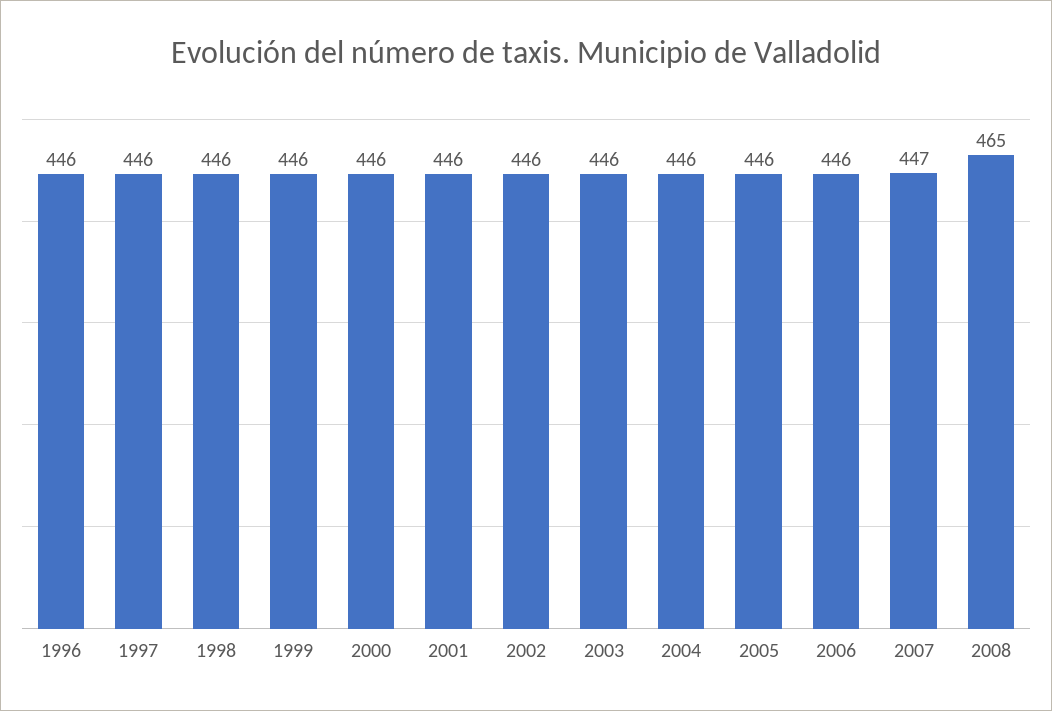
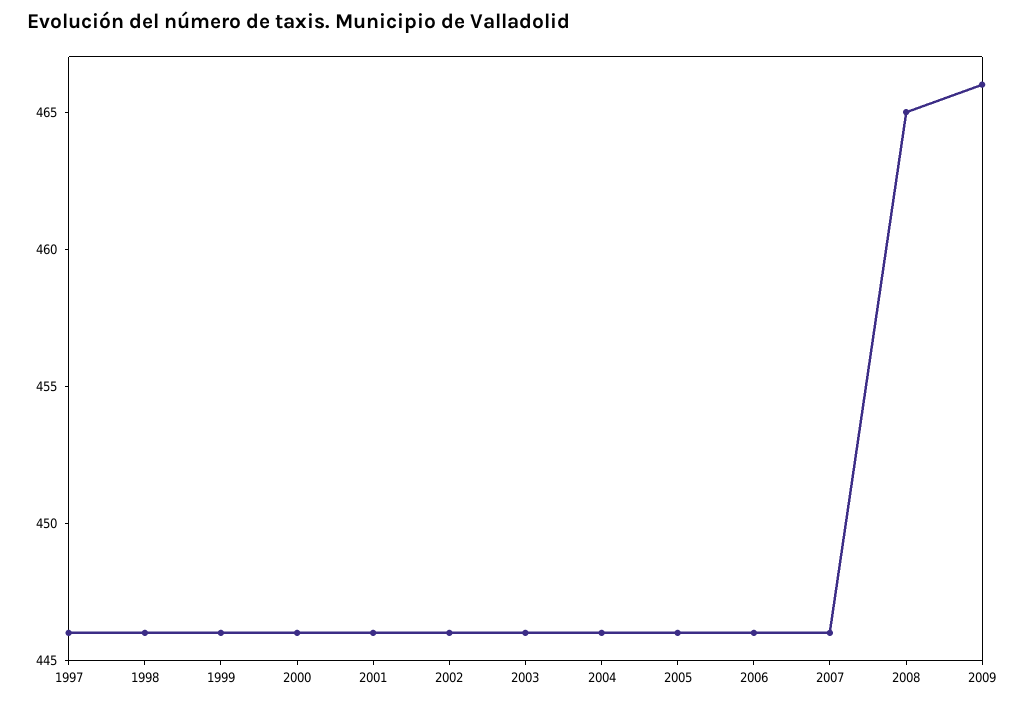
1996: 446 -> none
2007: 447 -> 446
2009: none -> 466

